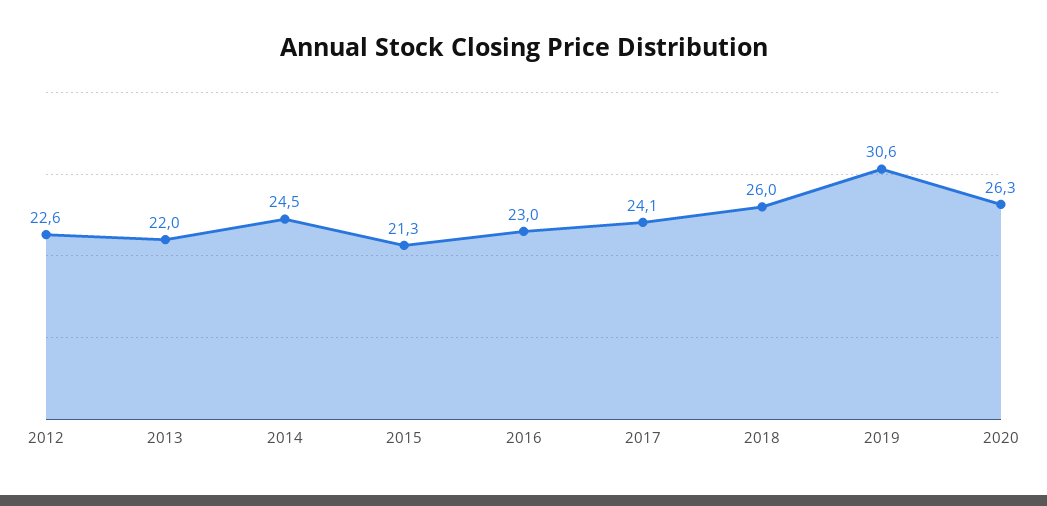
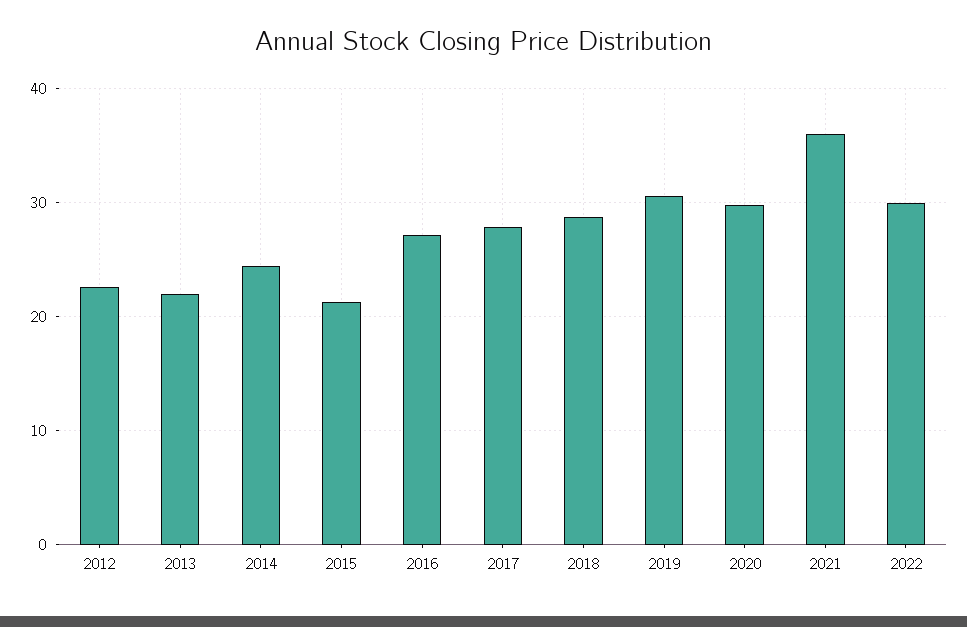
2016: 23 -> 27
2017: 24.1 -> 28
2018: 26 -> 29
2020: 26.3 -> 30
2021: none -> 36
2022: none -> 30

